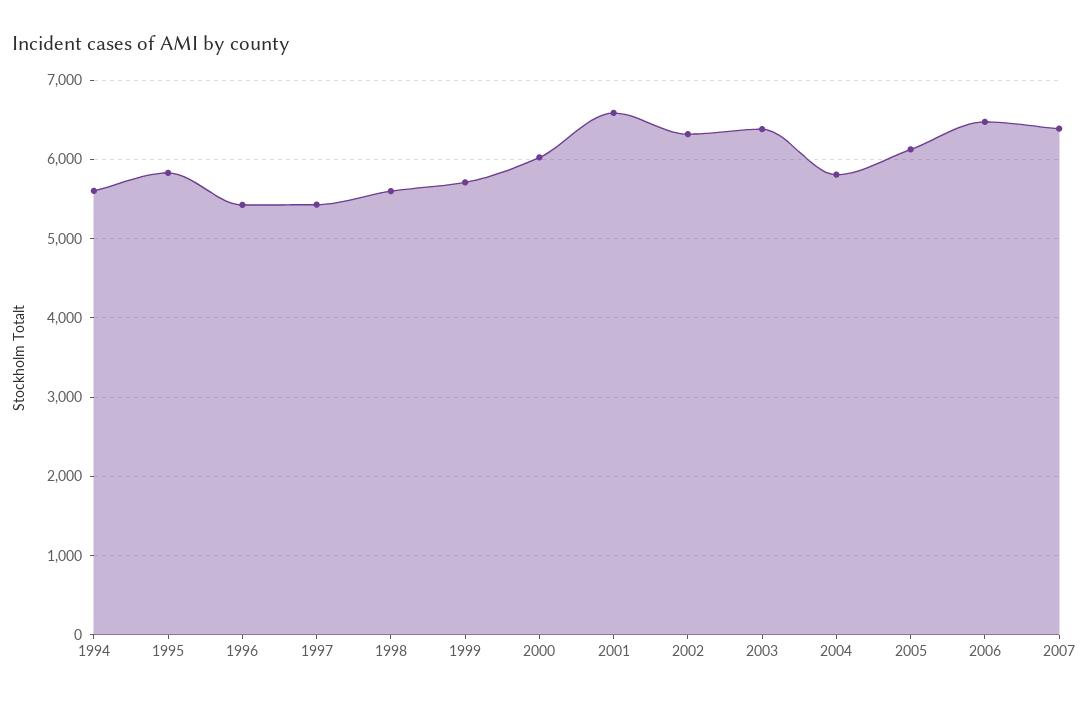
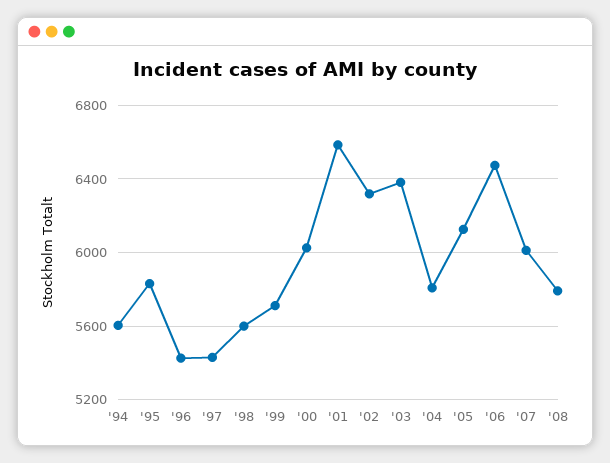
2007: 6400 -> 6000
'08: none -> 5800

